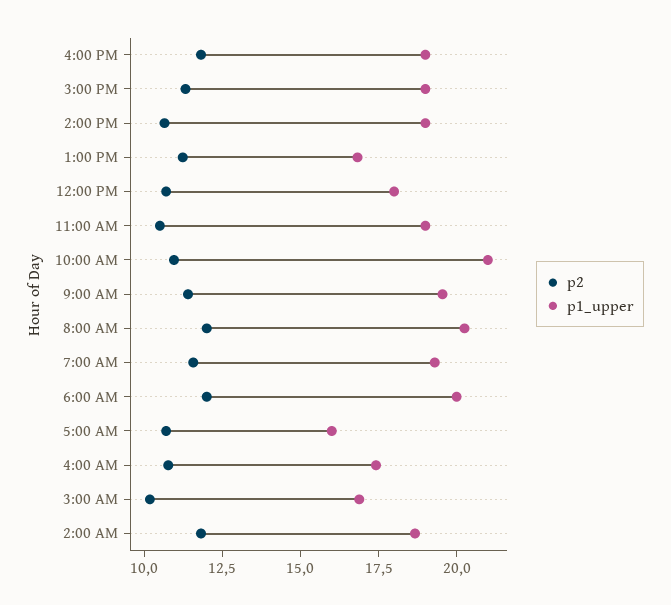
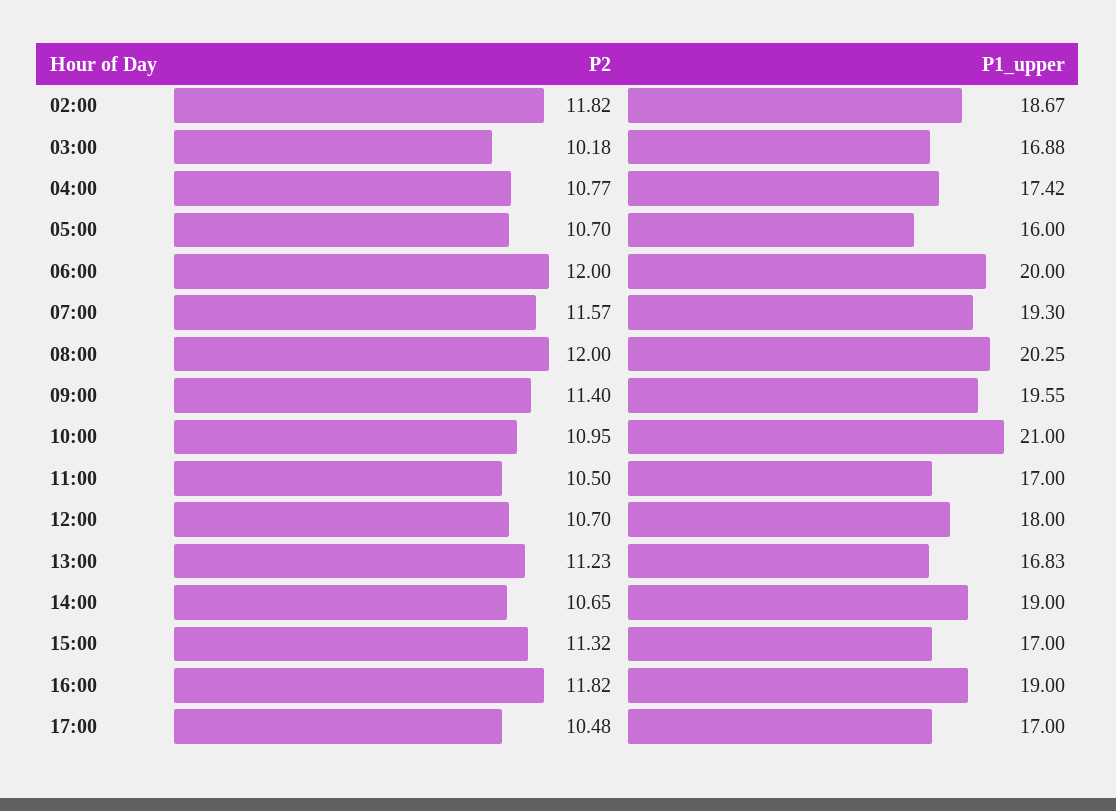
p1_upper, 3:00 PM: 19 -> 17
p1_upper, 11:00 AM: 19 -> 17
p2, 17:00: none -> 10.48
p1_upper, 17:00: none -> 17

